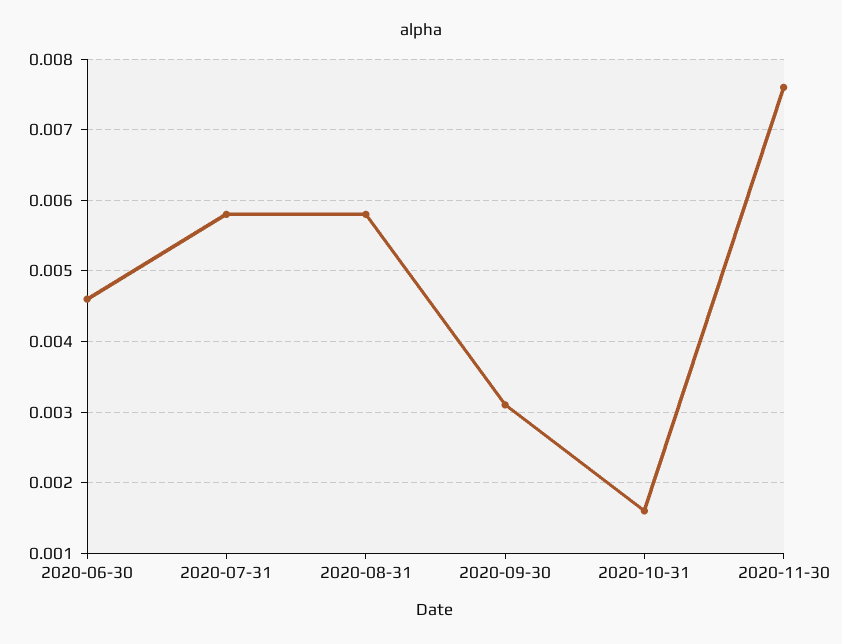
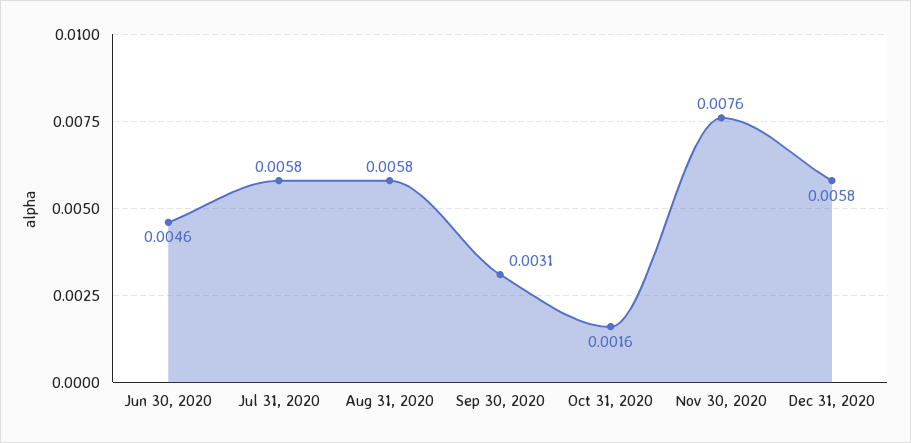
Dec 31, 2020: none -> 0.0058

